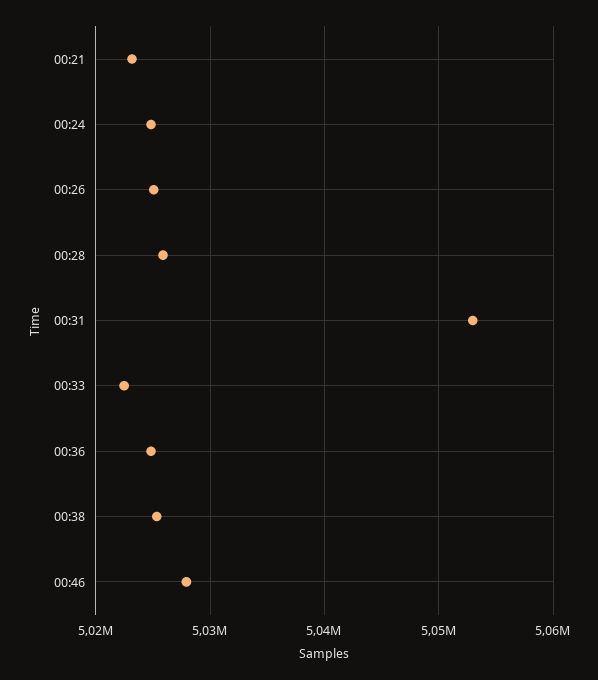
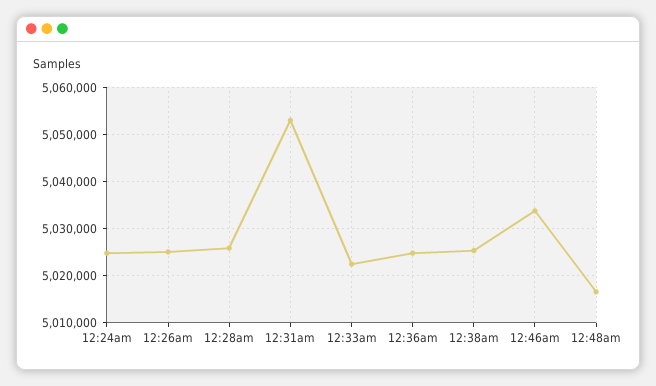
00:21: 5023000 -> none
00:46: 5028000 -> 5034000
12:48am: none -> 5016000

